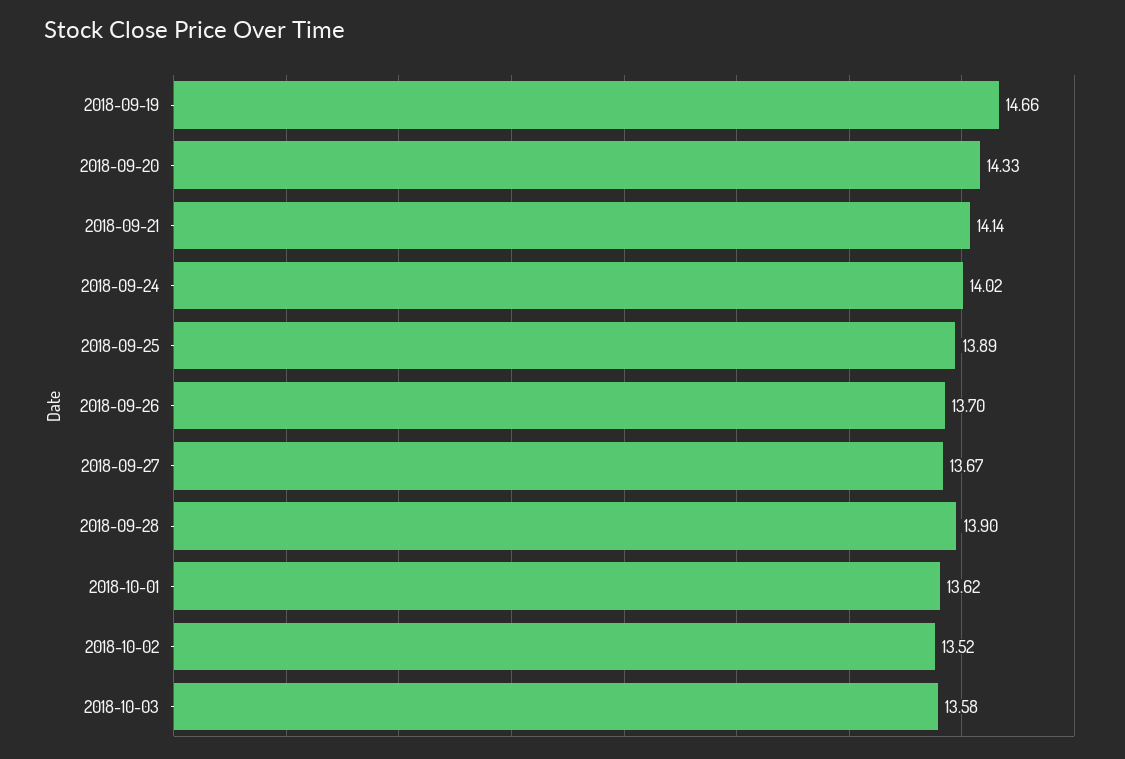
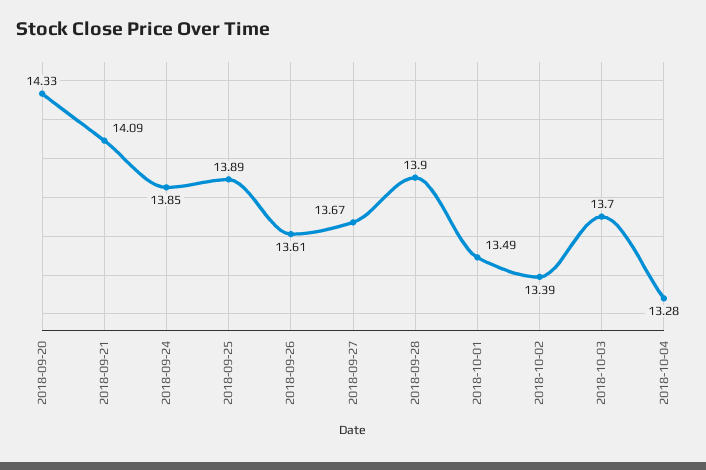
2018-09-19: 14.66 -> none
2018-09-21: 14.14 -> 14.09
2018-09-24: 14.02 -> 13.85
2018-09-26: 13.7 -> 13.61
2018-10-01: 13.62 -> 13.49
2018-10-02: 13.52 -> 13.39
2018-10-03: 13.58 -> 13.7
2018-10-04: none -> 13.28

